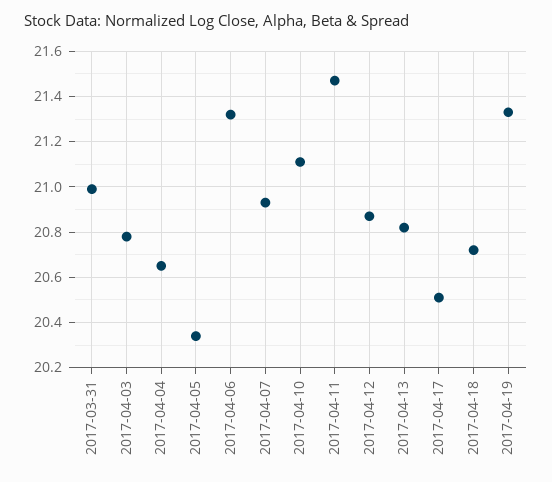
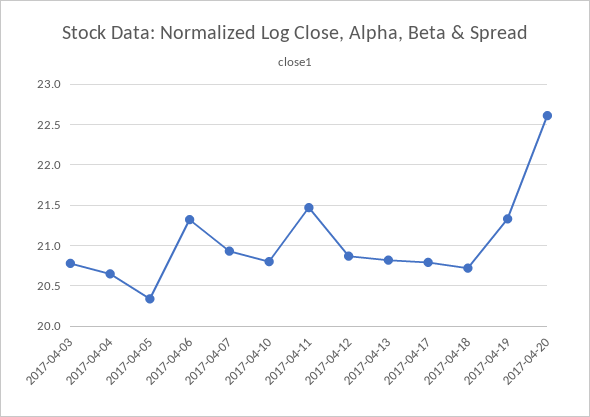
2017-03-31: 21 -> none
2017-04-10: 21.1 -> 20.8
2017-04-17: 20.5 -> 20.8
2017-04-20: none -> 22.6

